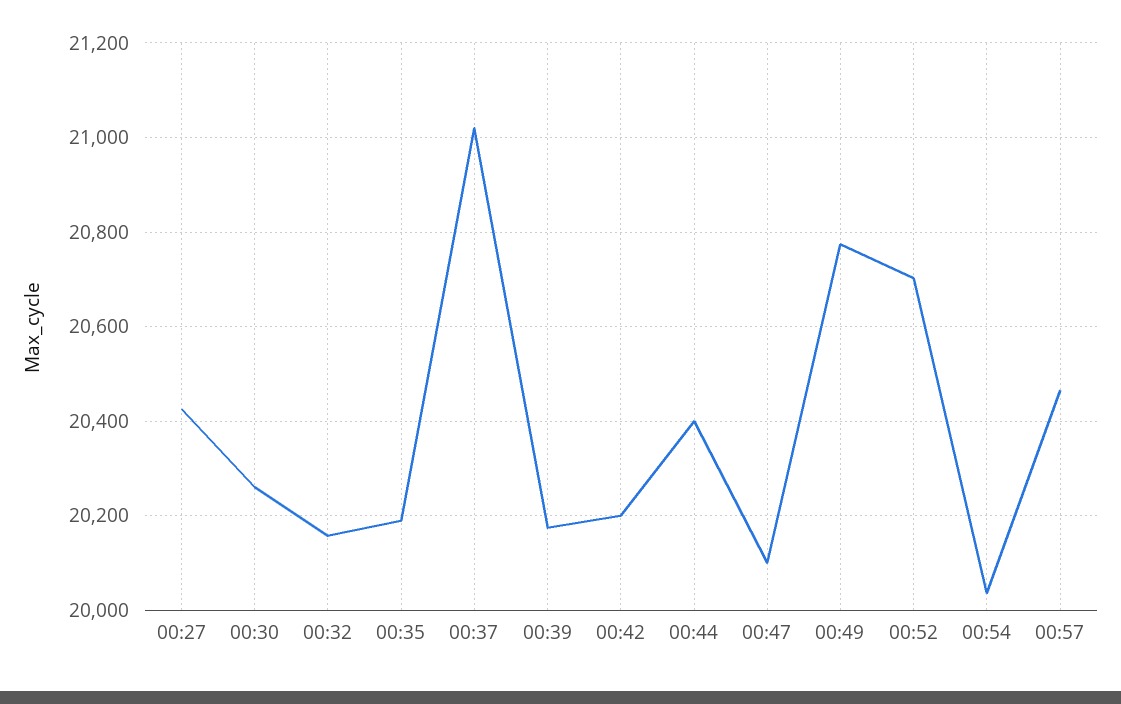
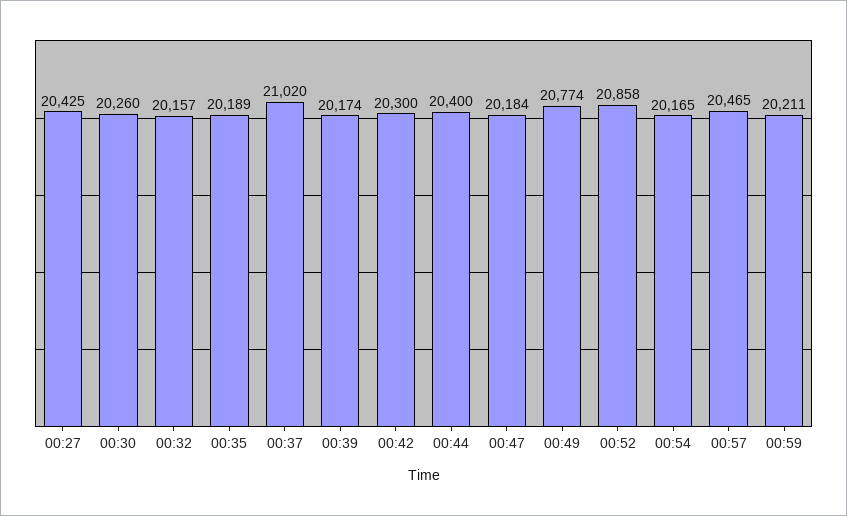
00:42: 20200 -> 20300
00:47: 20100 -> 20184
00:52: 20700 -> 20858
00:54: 20040 -> 20165
00:59: none -> 20211

